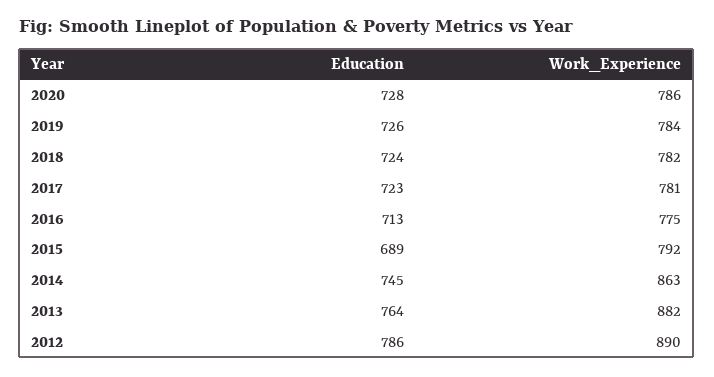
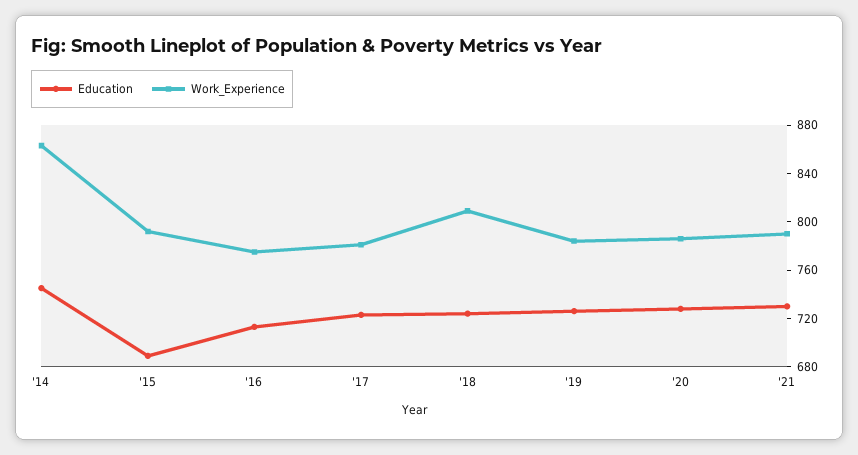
Work_Experience, 2018: 782 -> 810
Education, 2013: 764 -> none
Work_Experience, 2013: 882 -> none
Education, 2012: 786 -> none
Work_Experience, 2012: 890 -> none
Education, '21: none -> 730
Work_Experience, '21: none -> 790

